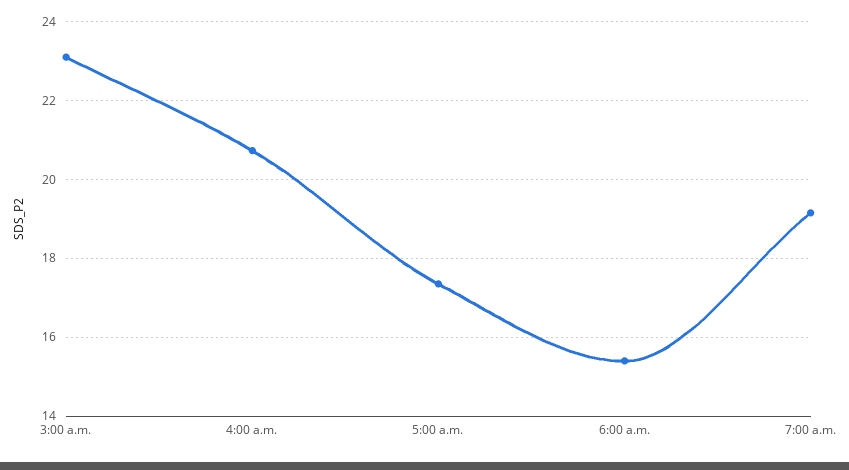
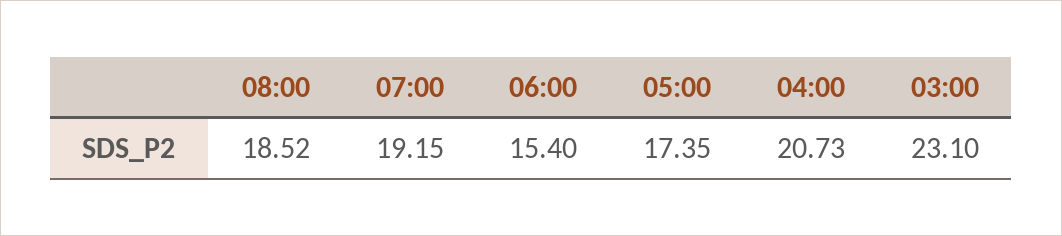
08:00: none -> 18.52

